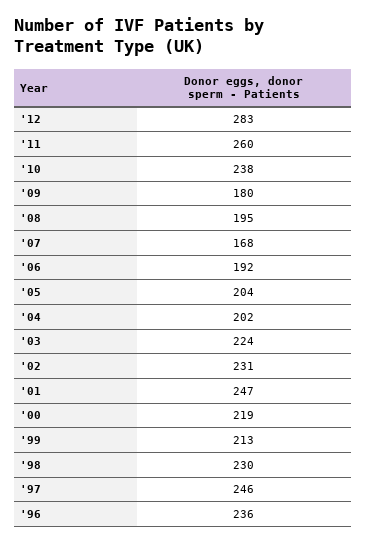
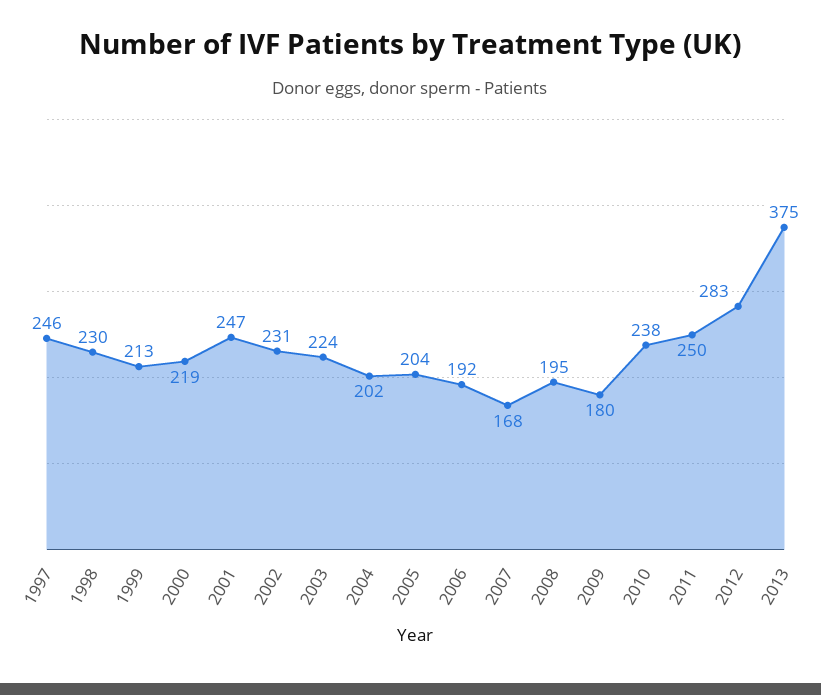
'11: 260 -> 250
'96: 236 -> none
2013: none -> 375

